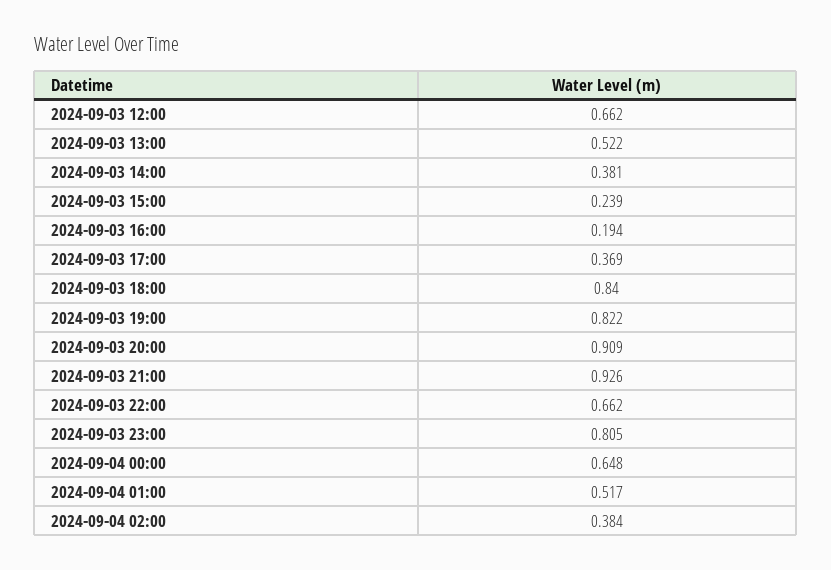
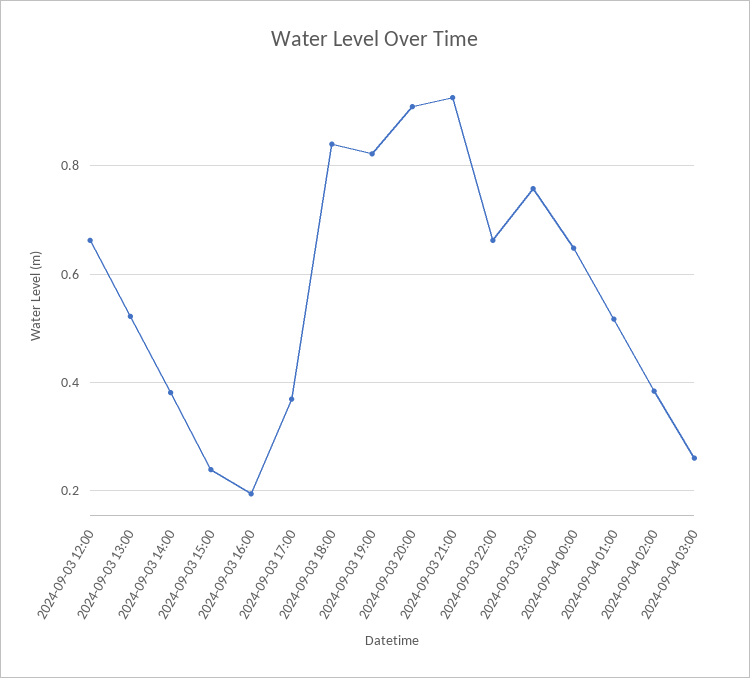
2024-09-03 23:00: 0.805 -> 0.76
2024-09-04 03:00: none -> 0.26

